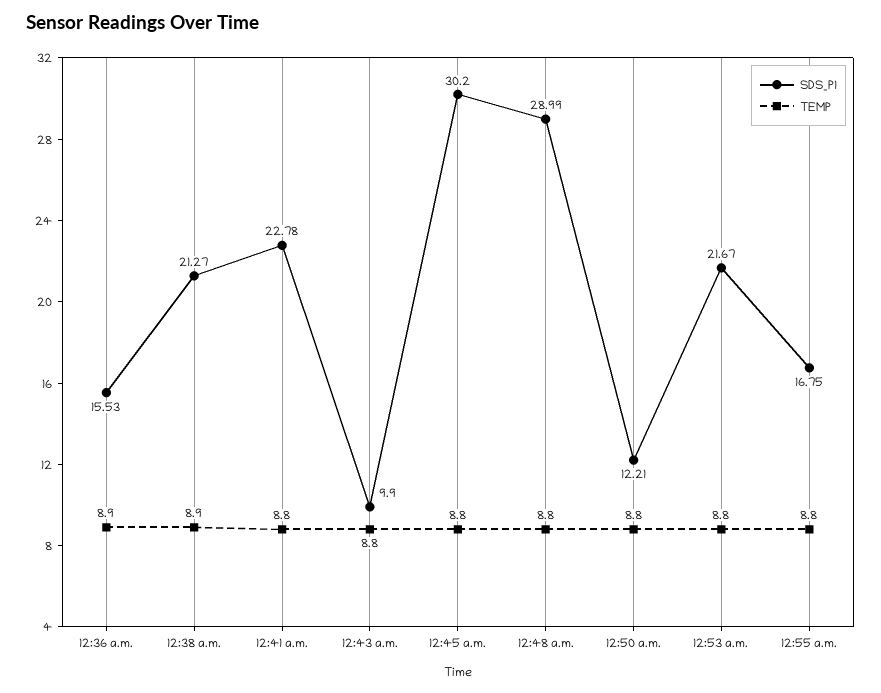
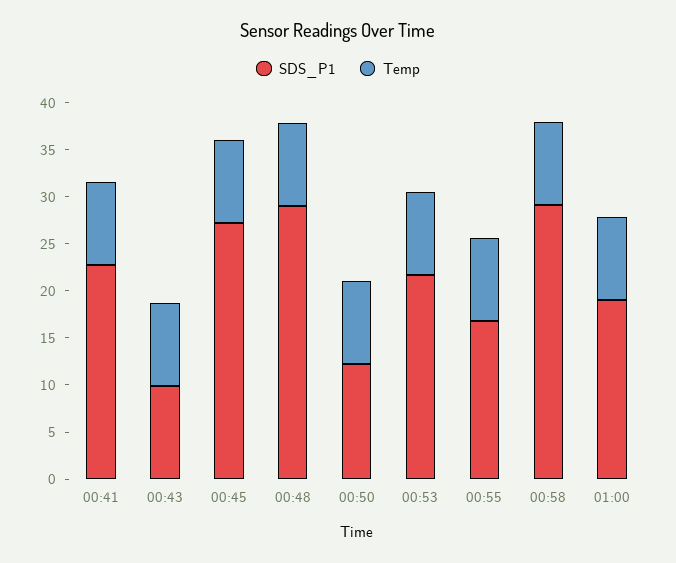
SDS_P1, 12:36 a.m.: 15.53 -> none
TEMP, 12:36 a.m.: 8.9 -> none
SDS_P1, 12:38 a.m.: 21.27 -> none
TEMP, 12:38 a.m.: 8.9 -> none
SDS_P1, 12:45 a.m.: 30.2 -> 27
SDS_P1, 00:58: none -> 29
TEMP, 00:58: none -> 9
SDS_P1, 01:00: none -> 19
TEMP, 01:00: none -> 9

